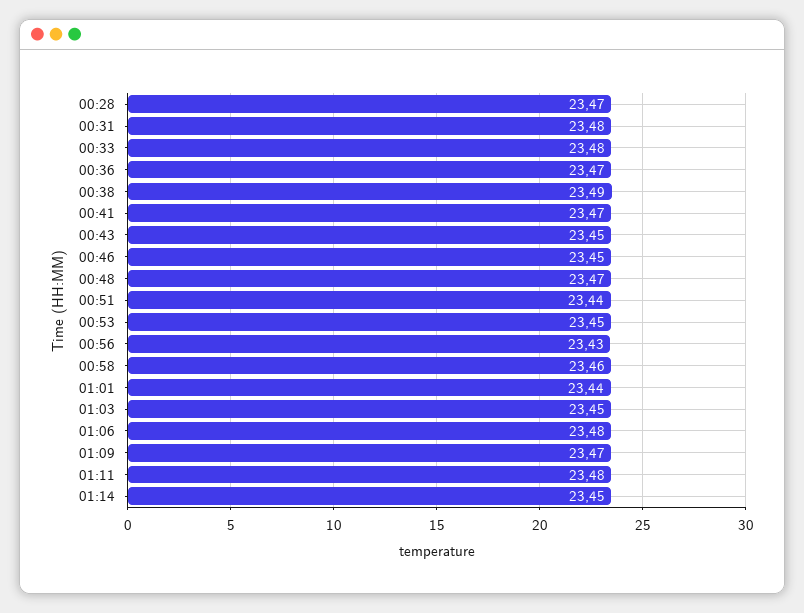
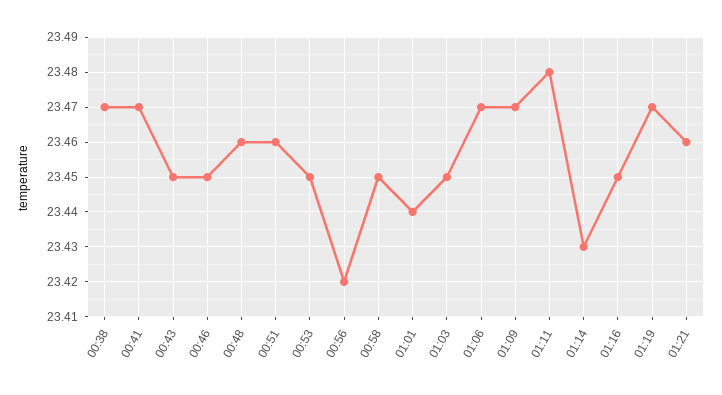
00:28: 23.47 -> none
00:31: 23.48 -> none
00:33: 23.48 -> none
00:36: 23.47 -> none
00:38: 23.49 -> 23.47
00:48: 23.47 -> 23.46
00:51: 23.44 -> 23.46
00:56: 23.43 -> 23.42
00:58: 23.46 -> 23.45
01:06: 23.48 -> 23.47
01:14: 23.45 -> 23.43
01:16: none -> 23.45
01:19: none -> 23.47
01:21: none -> 23.46

